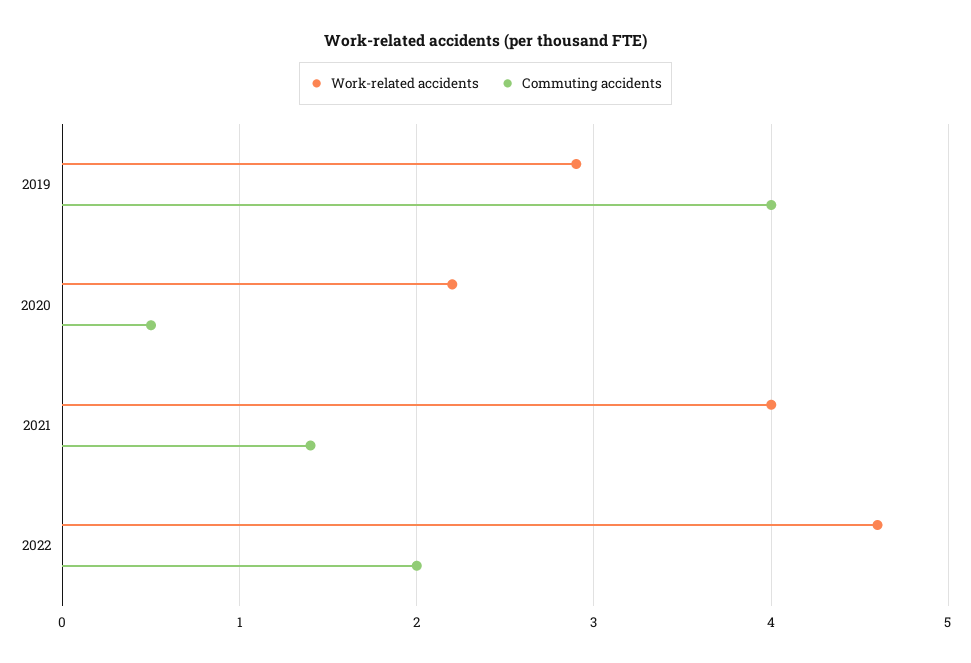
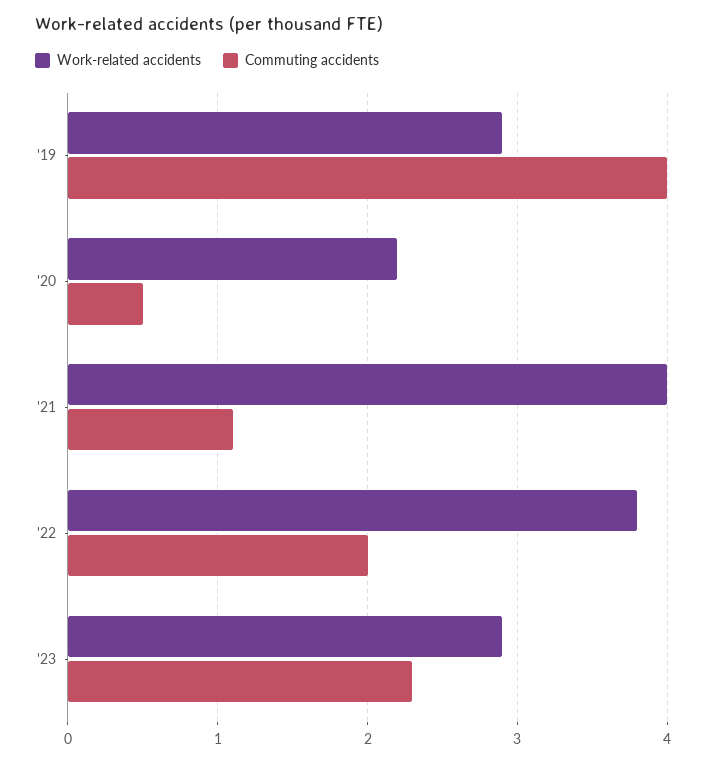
Commuting accidents, 2021: 1.4 -> 1.1
Work-related accidents, 2022: 4.6 -> 3.8
Work-related accidents, '23: none -> 2.9
Commuting accidents, '23: none -> 2.3

